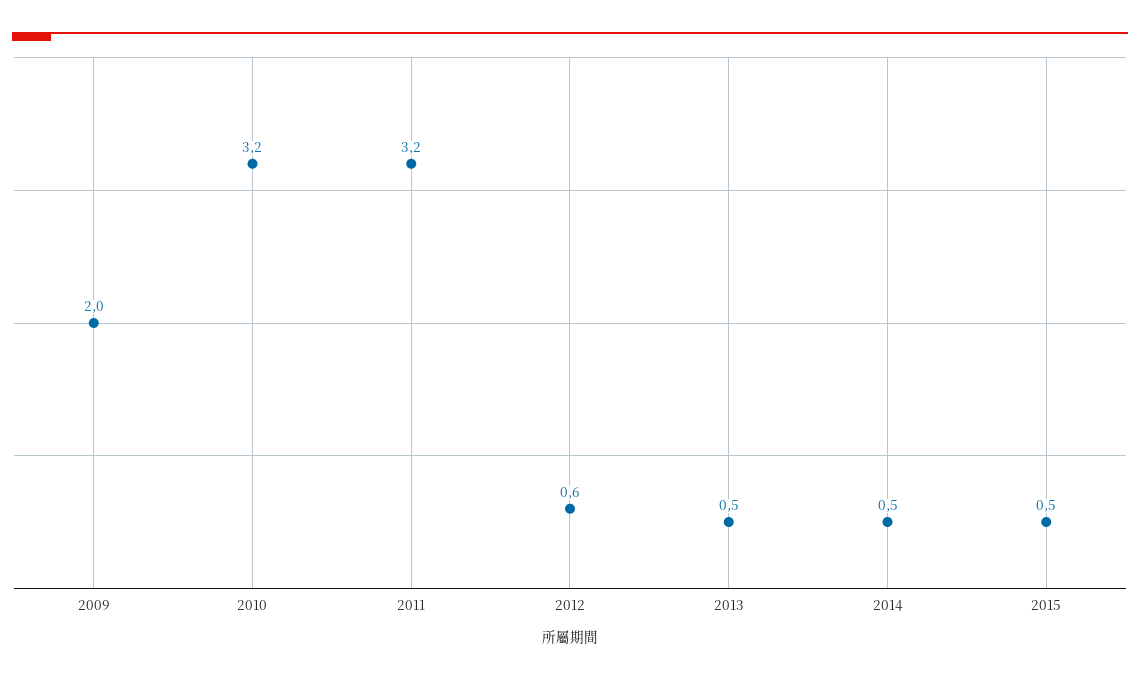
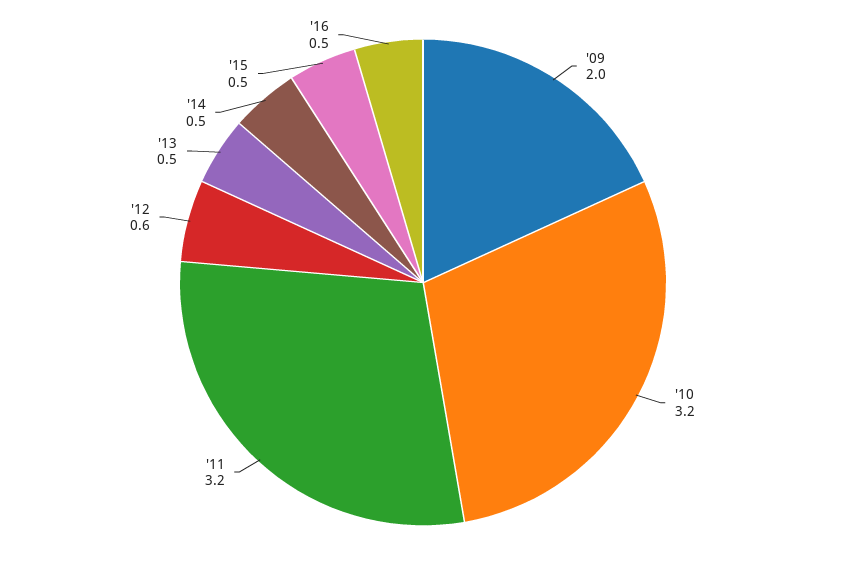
'16: none -> 0.5

